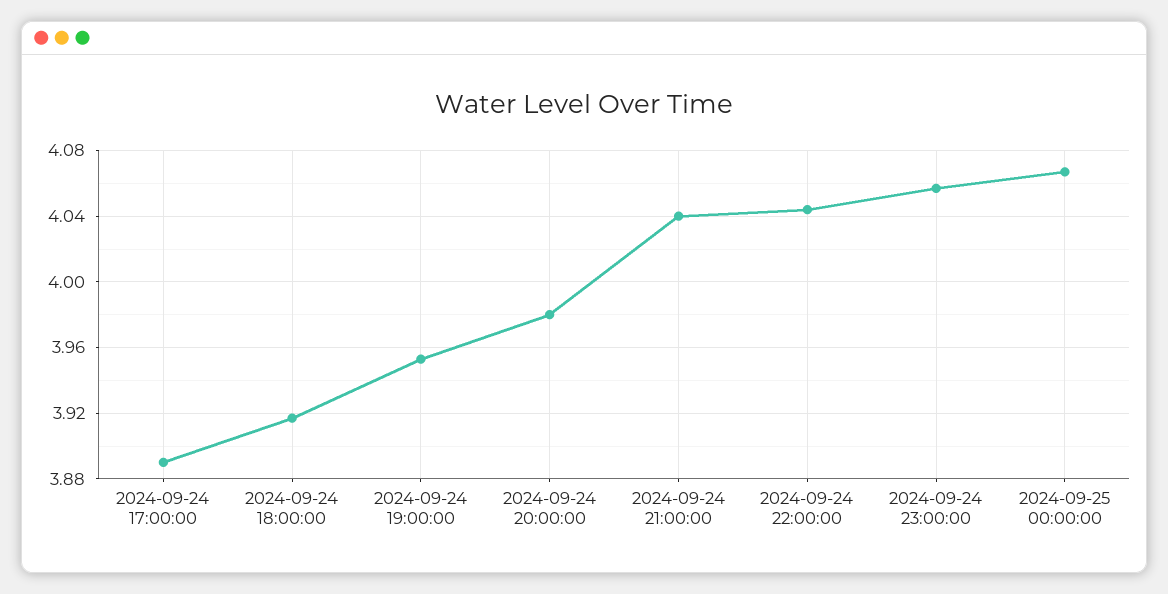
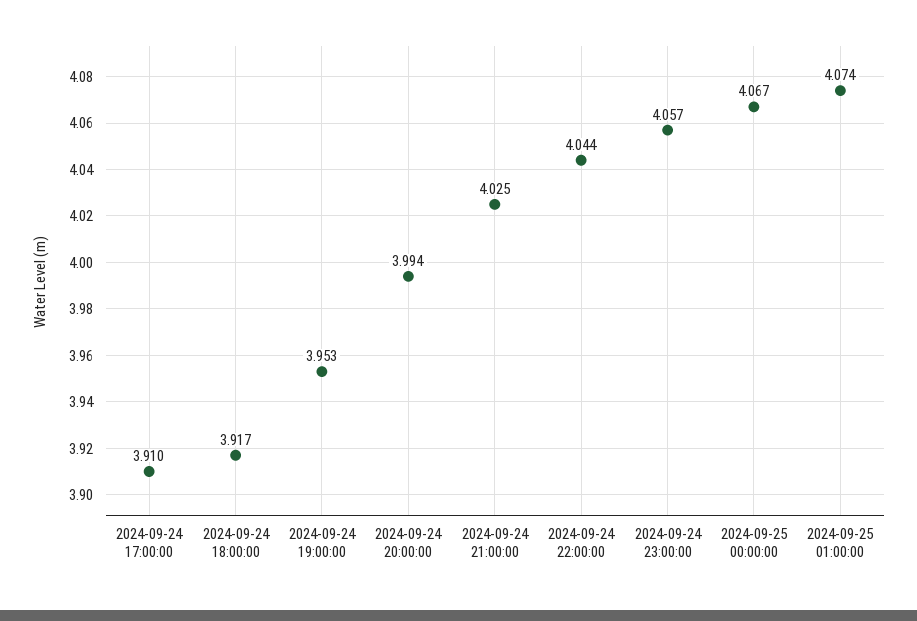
2024-09-24 17:00:00: 3.89 -> 3.91
2024-09-24 20:00:00: 3.98 -> 3.994
2024-09-24 21:00:00: 4.04 -> 4.025
2024-09-25 01:00:00: none -> 4.074

